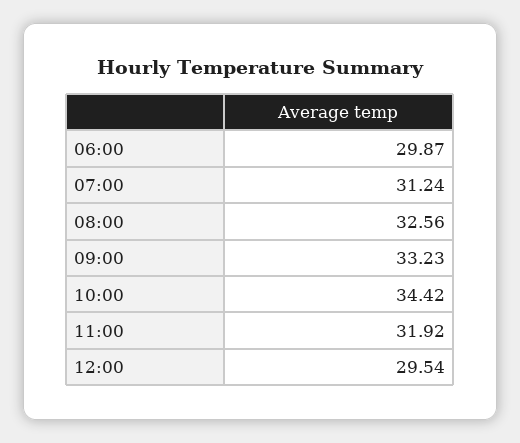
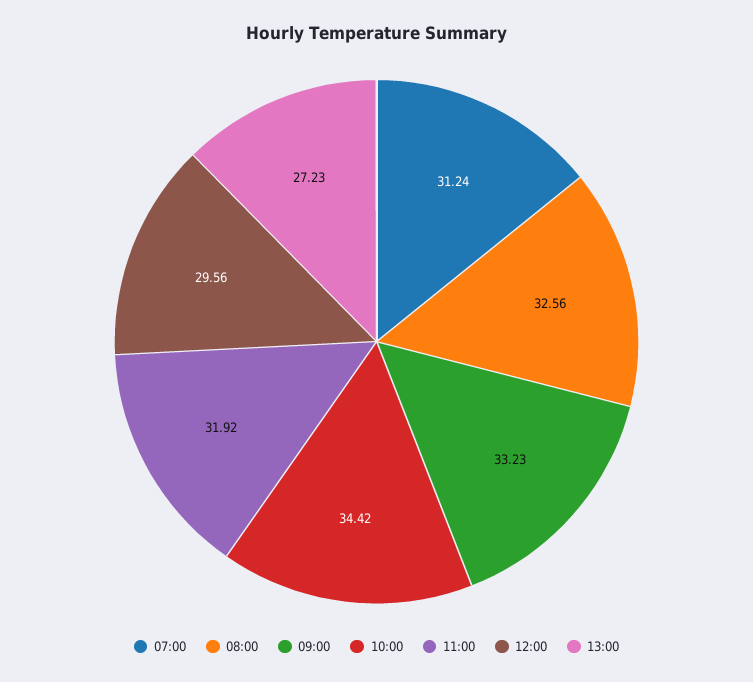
06:00: 29.87 -> none
12:00: 29.54 -> 29.56
13:00: none -> 27.23

